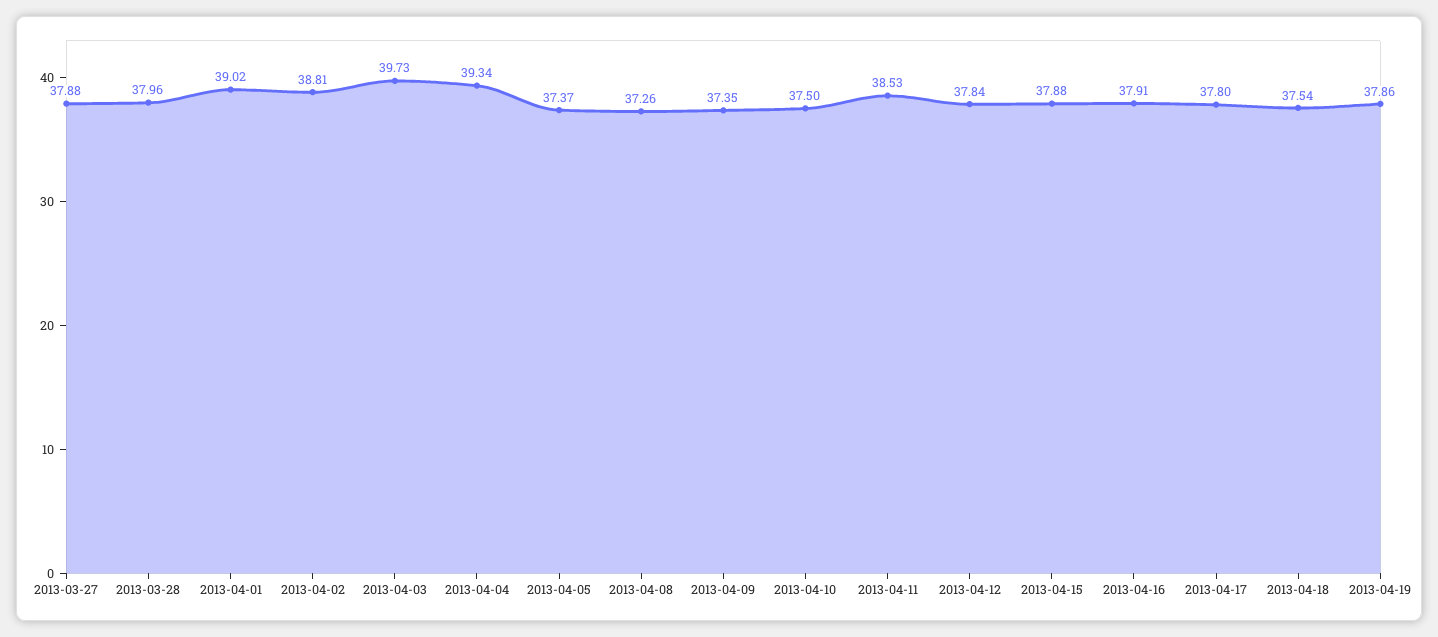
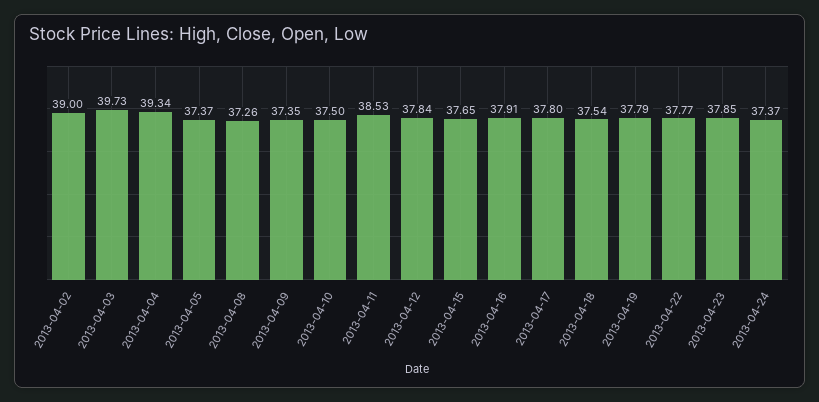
2013-03-27: 37.88 -> none
2013-03-28: 37.96 -> none
2013-04-01: 39.02 -> none
2013-04-02: 38.81 -> 39
2013-04-15: 37.88 -> 37.65
2013-04-19: 37.86 -> 37.79
2013-04-22: none -> 37.77
2013-04-23: none -> 37.85
2013-04-24: none -> 37.37

